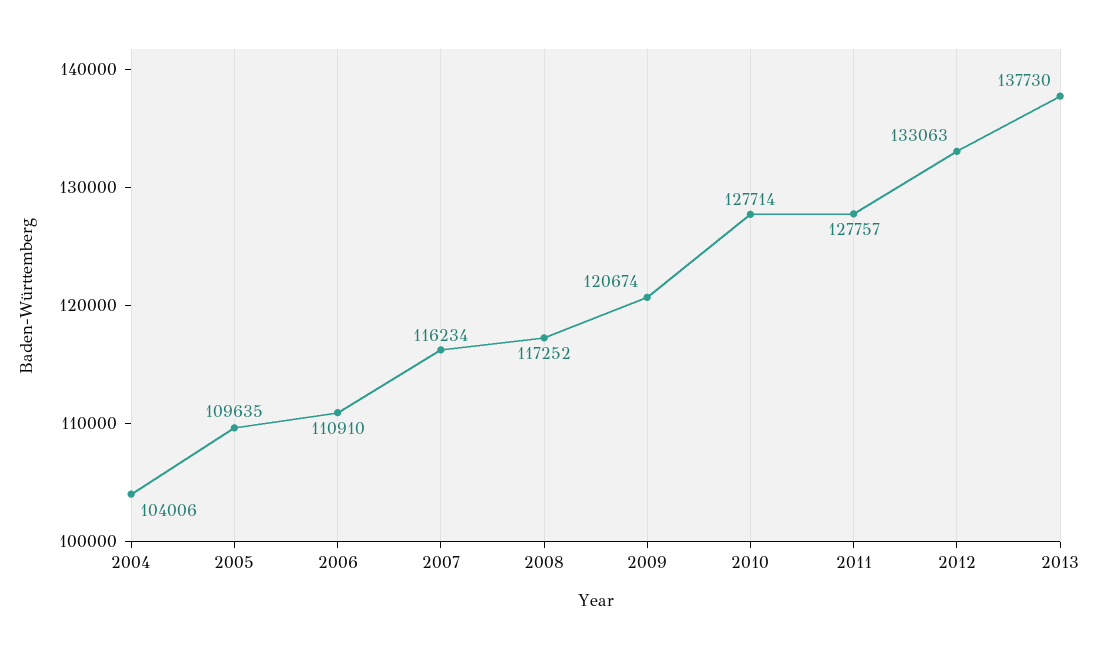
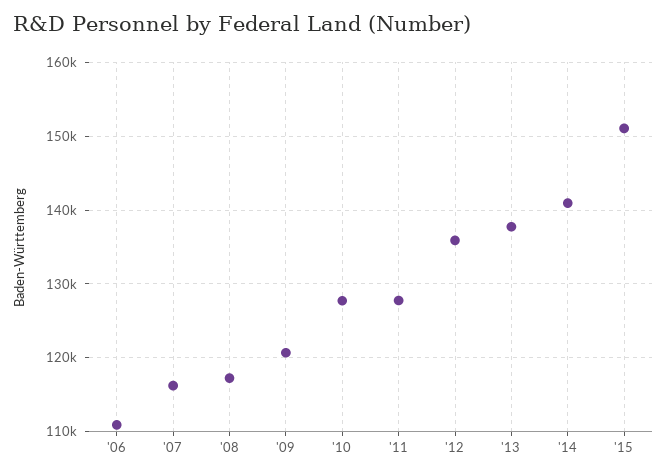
2004: 104006 -> none
2005: 109635 -> none
2012: 133063 -> 136000
'14: none -> 141000
'15: none -> 151000

